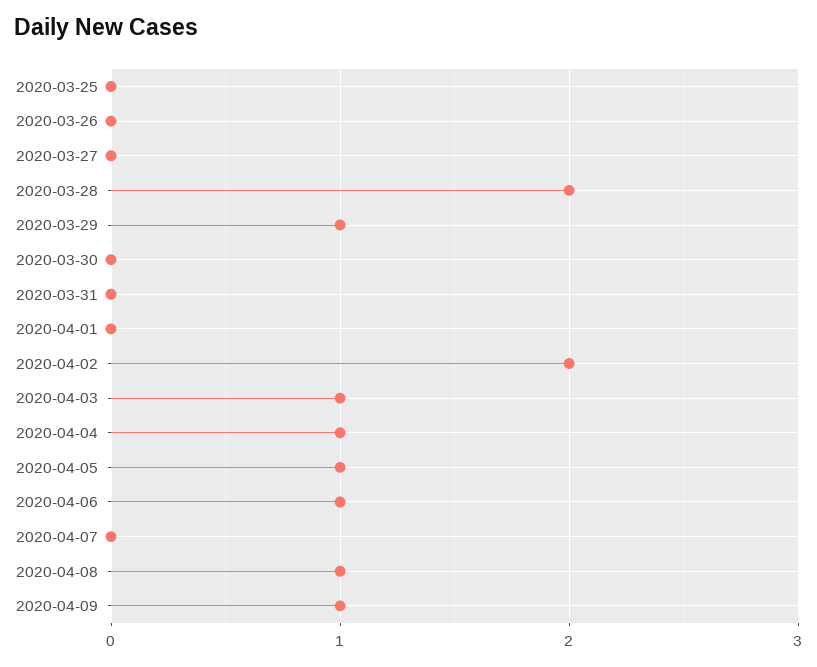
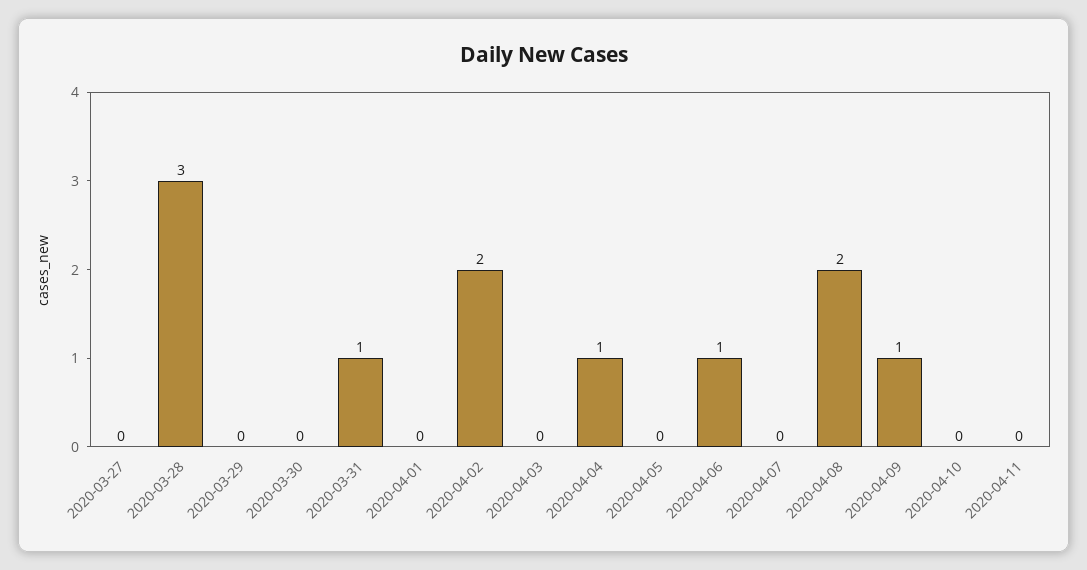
2020-03-25: 0 -> none
2020-03-26: 0 -> none
2020-03-28: 2 -> 3
2020-03-29: 1 -> 0
2020-03-31: 0 -> 1
2020-04-03: 1 -> 0
2020-04-05: 1 -> 0
2020-04-08: 1 -> 2
2020-04-10: none -> 0
2020-04-11: none -> 0

